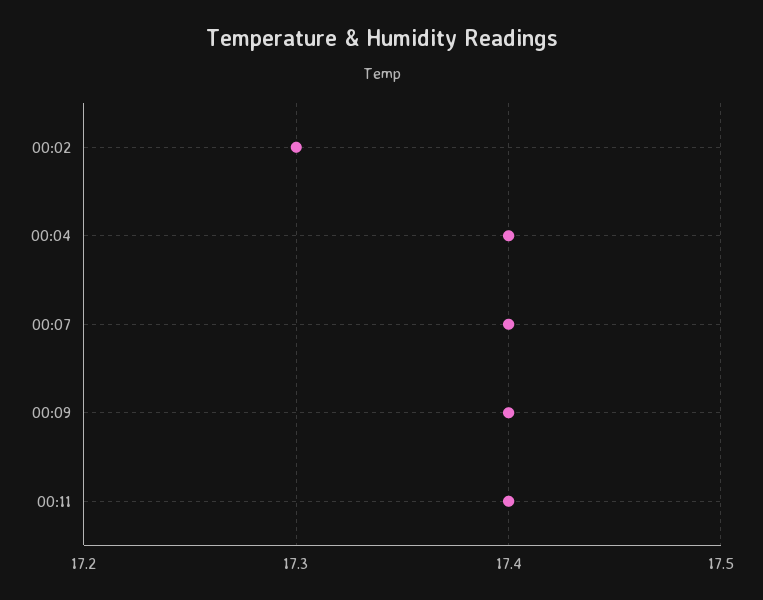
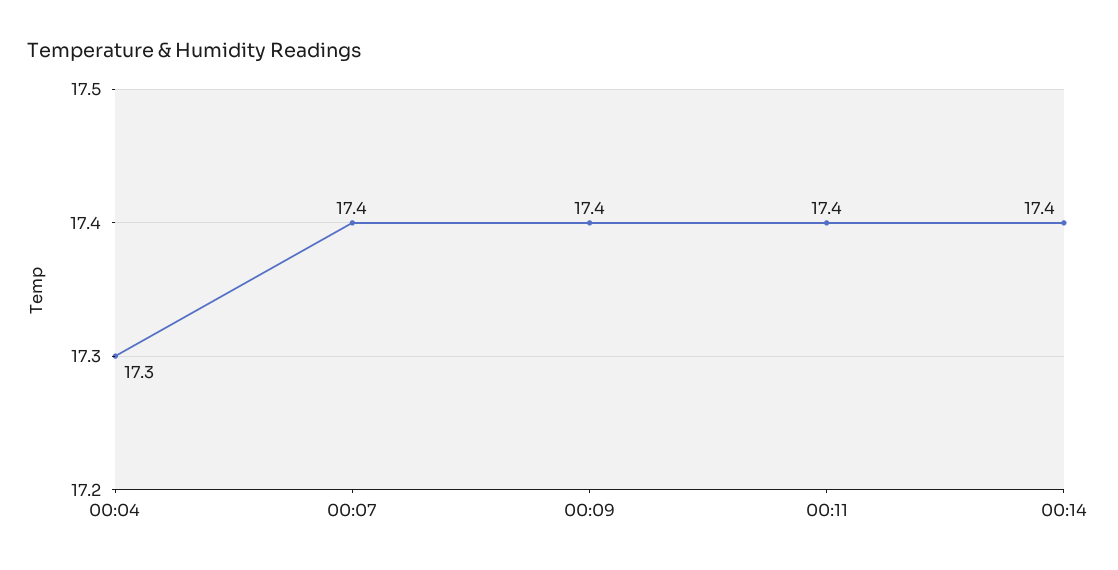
00:02: 17.3 -> none
00:04: 17.4 -> 17.3
00:14: none -> 17.4

